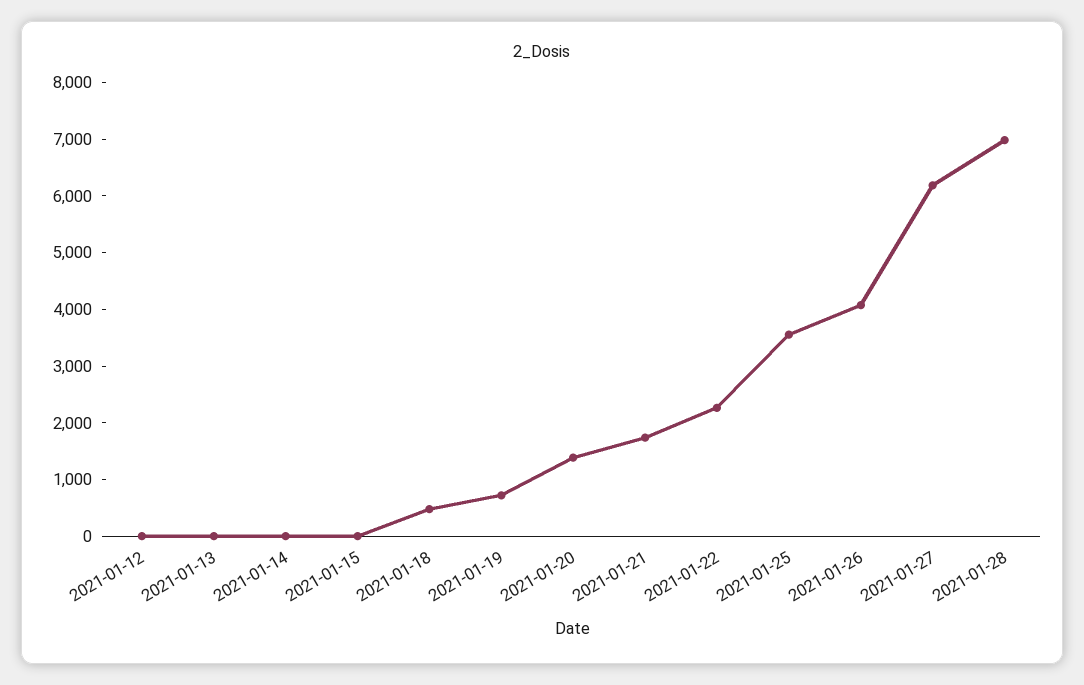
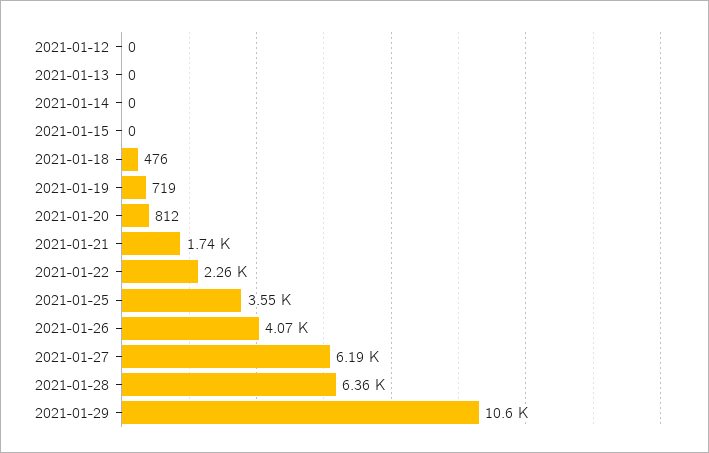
2021-01-20: 1400 -> 812
2021-01-28: 7000 -> 6360
2021-01-29: none -> 10600

